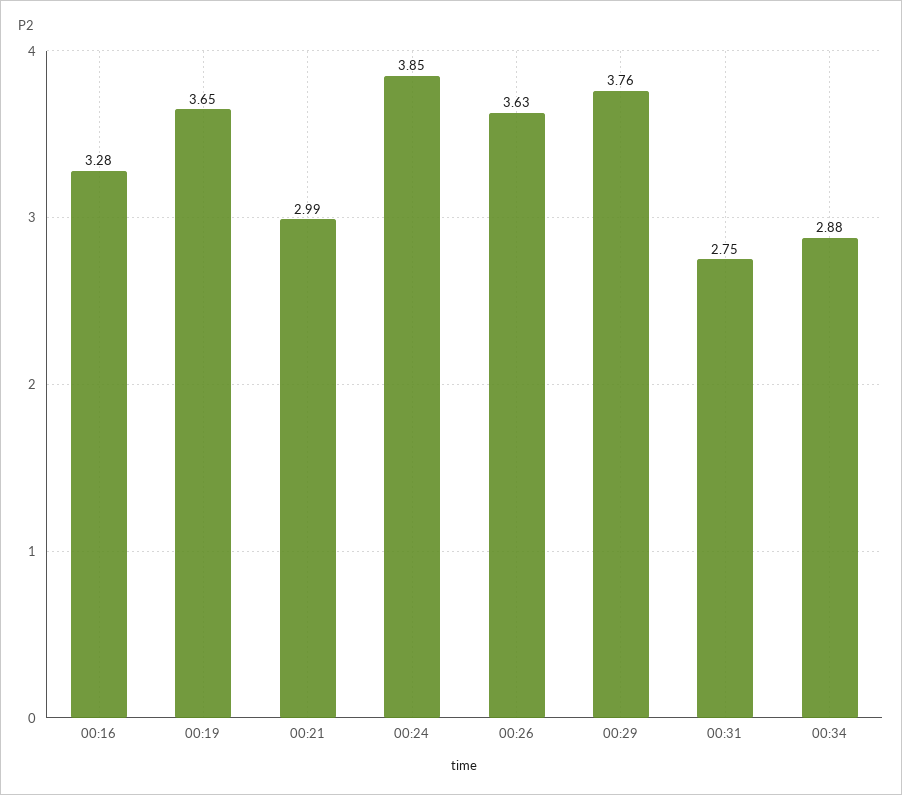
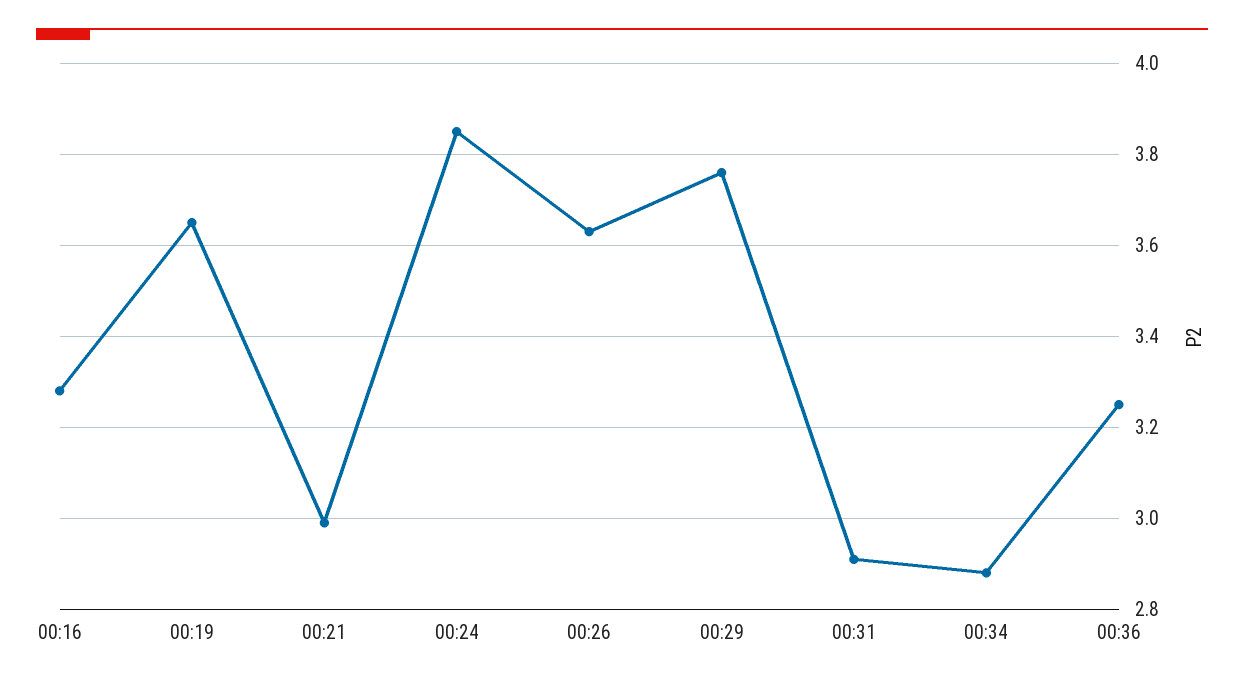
00:31: 2.75 -> 2.9
00:36: none -> 3.25

